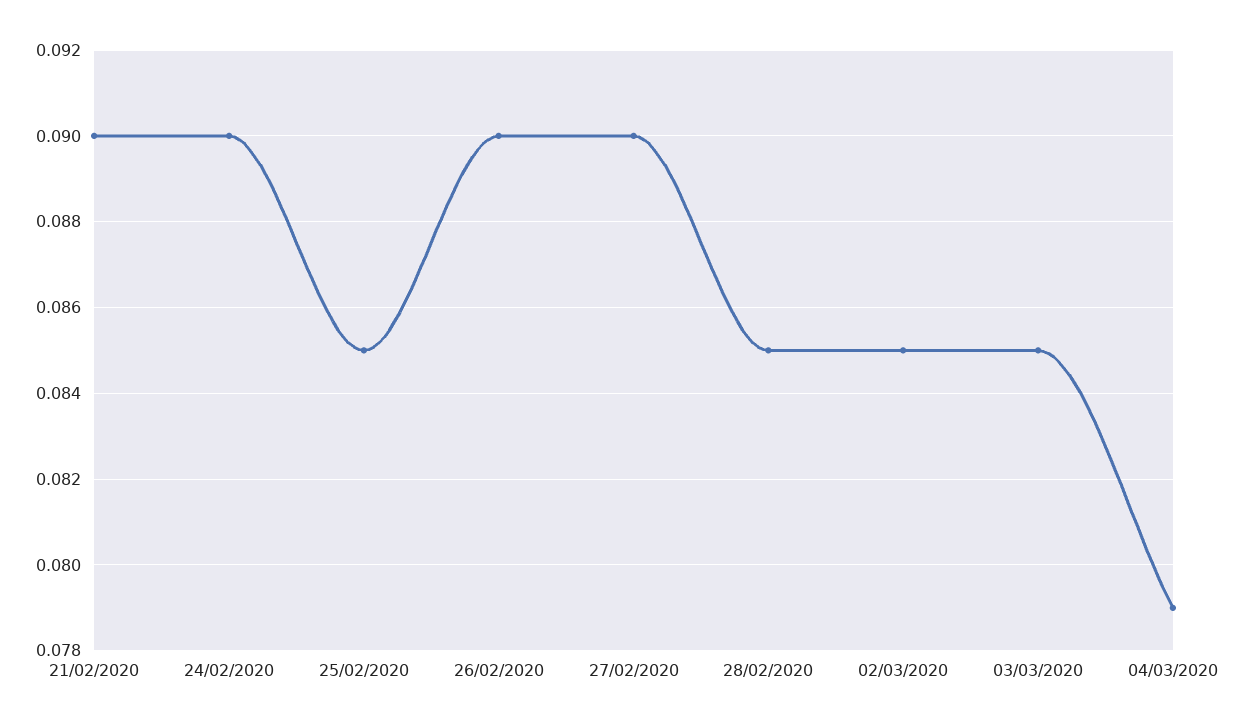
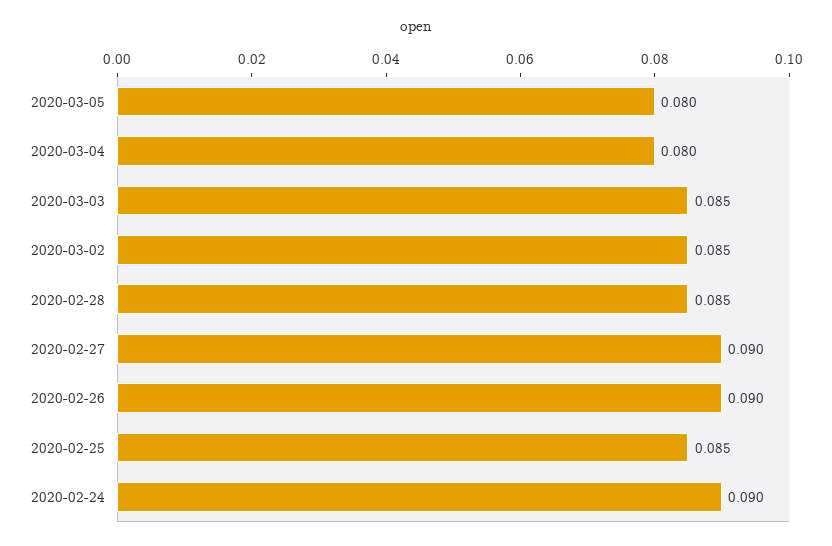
21/02/2020: 0.09 -> none
04/03/2020: 0.079 -> 0.08
2020-03-05: none -> 0.08

